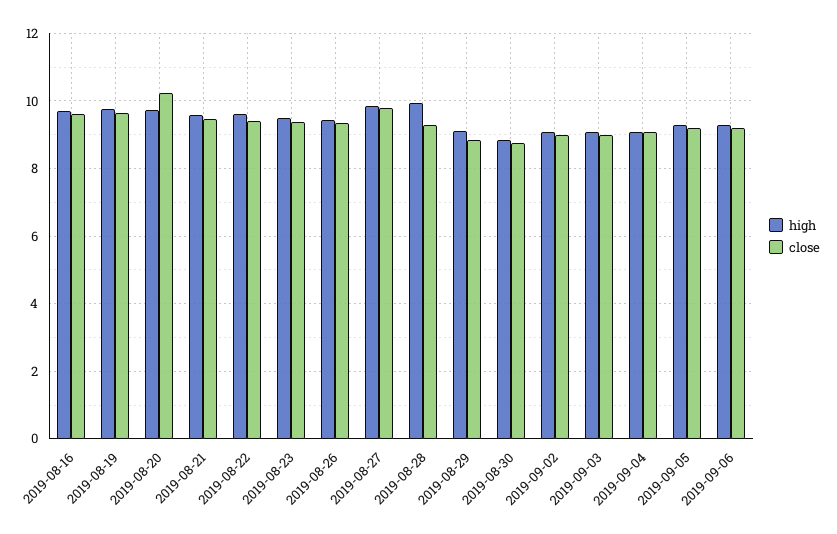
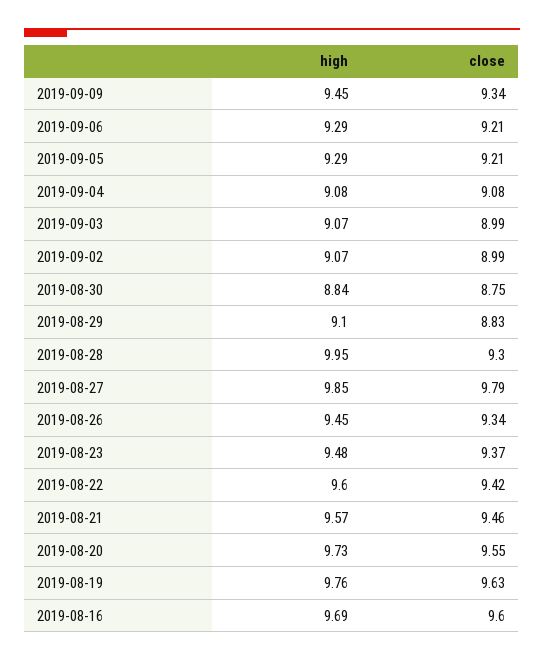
close, 2019-08-20: 10.2 -> 9.55
high, 2019-09-09: none -> 9.45
close, 2019-09-09: none -> 9.34

